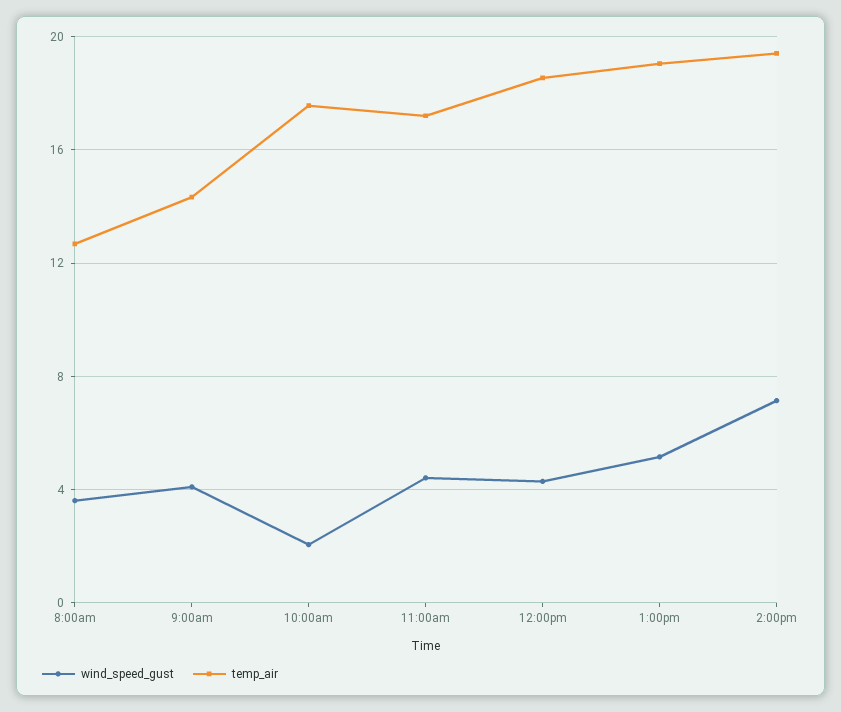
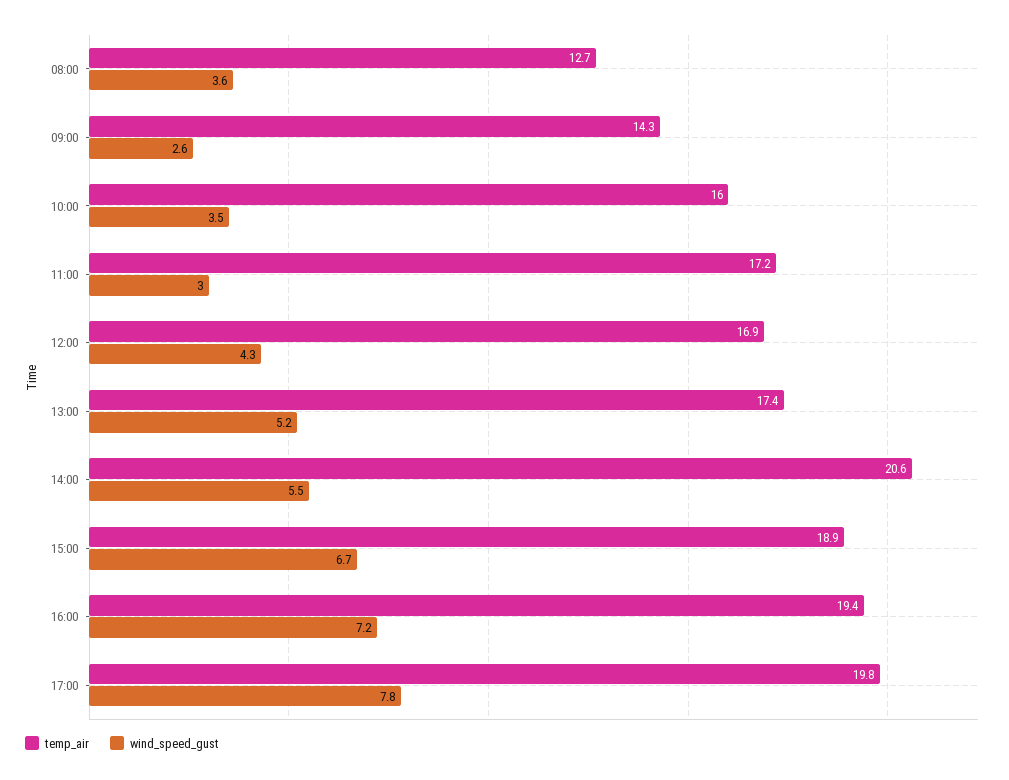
wind_speed_gust, 9:00am: 4 -> 2.6
wind_speed_gust, 10:00am: 2 -> 3.5
temp_air, 10:00am: 17.5 -> 16
wind_speed_gust, 11:00am: 4.5 -> 3
temp_air, 12:00pm: 18.5 -> 16.9
temp_air, 1:00pm: 19 -> 17.4
wind_speed_gust, 2:00pm: 7 -> 5.5
temp_air, 2:00pm: 19.5 -> 20.6
temp_air, 15:00: none -> 18.9
wind_speed_gust, 15:00: none -> 6.7
temp_air, 16:00: none -> 19.4
wind_speed_gust, 16:00: none -> 7.2
temp_air, 17:00: none -> 19.8
wind_speed_gust, 17:00: none -> 7.8

